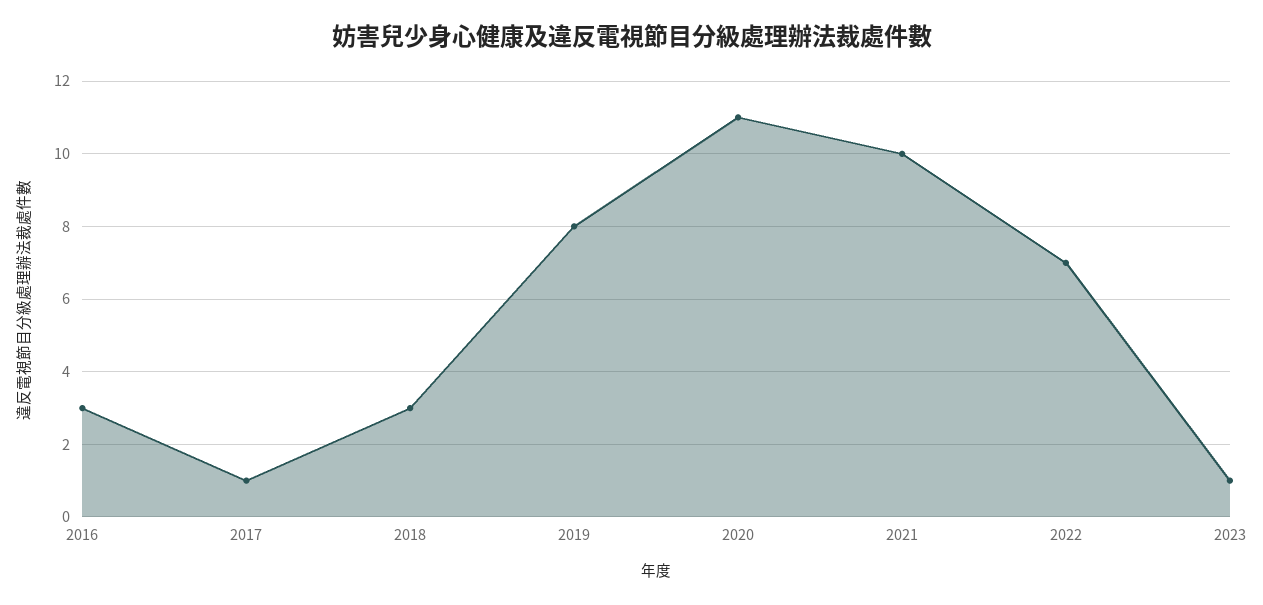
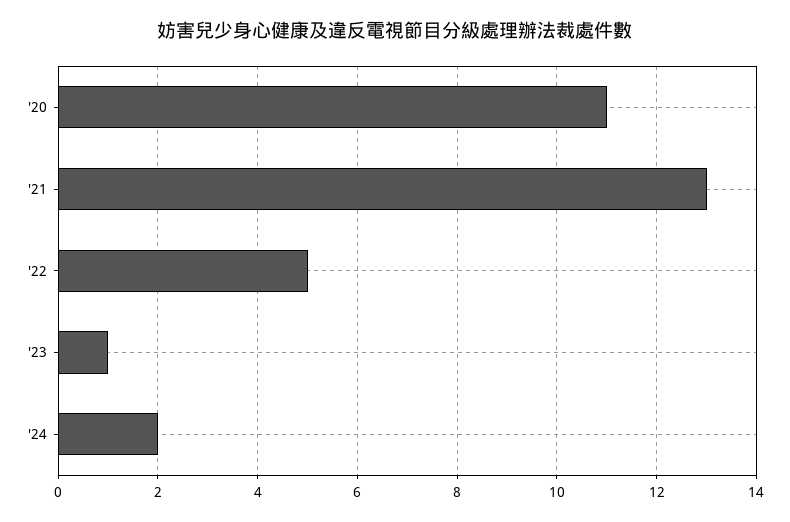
2016: 3 -> none
2017: 1 -> none
2018: 3 -> none
2019: 8 -> none
2021: 10 -> 13
2022: 7 -> 5
'24: none -> 2

